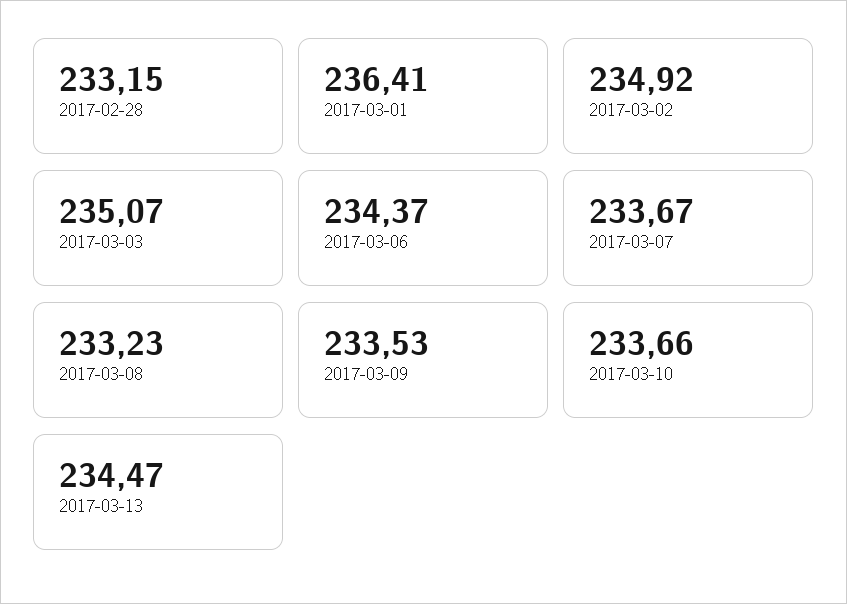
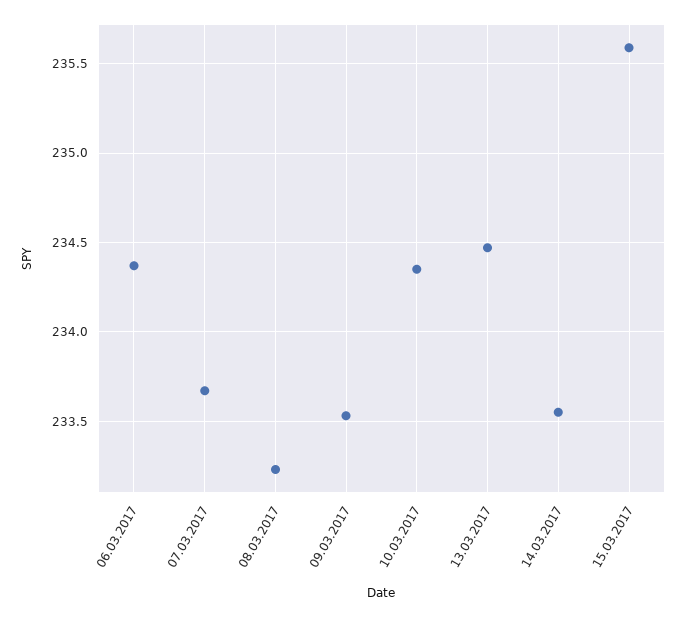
2017-02-28: 233.15 -> none
2017-03-01: 236.41 -> none
2017-03-02: 234.92 -> none
2017-03-03: 235.07 -> none
2017-03-10: 233.66 -> 234.35
14.03.2017: none -> 233.55
15.03.2017: none -> 235.6

